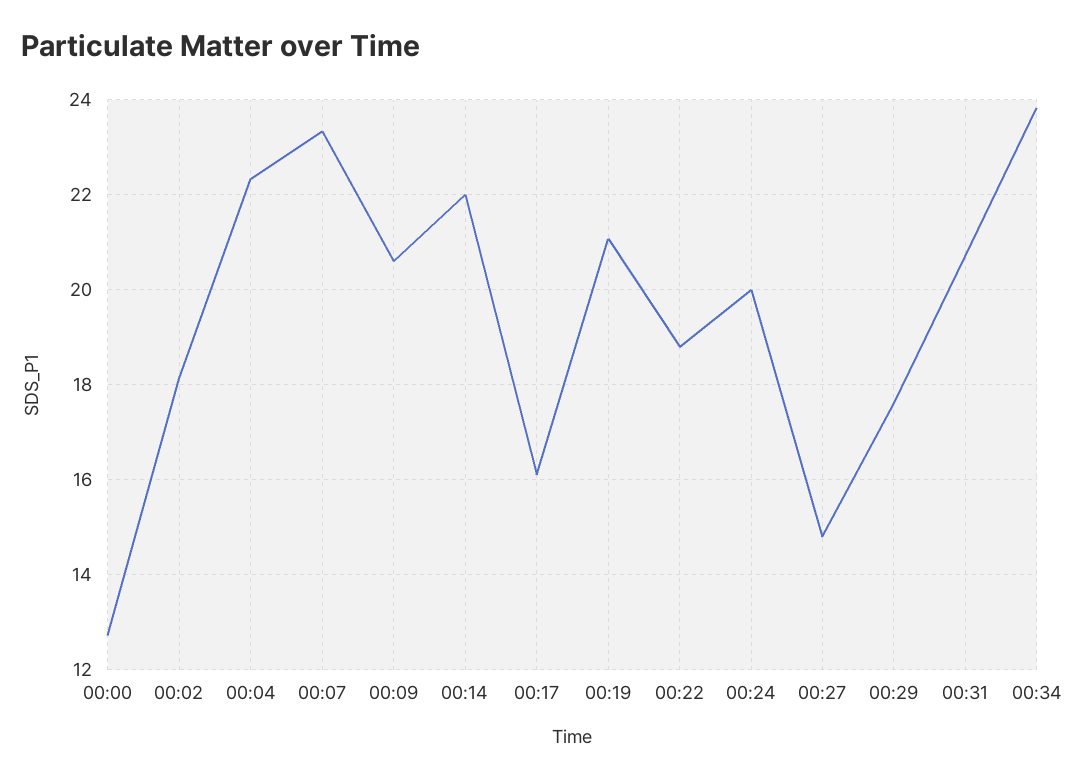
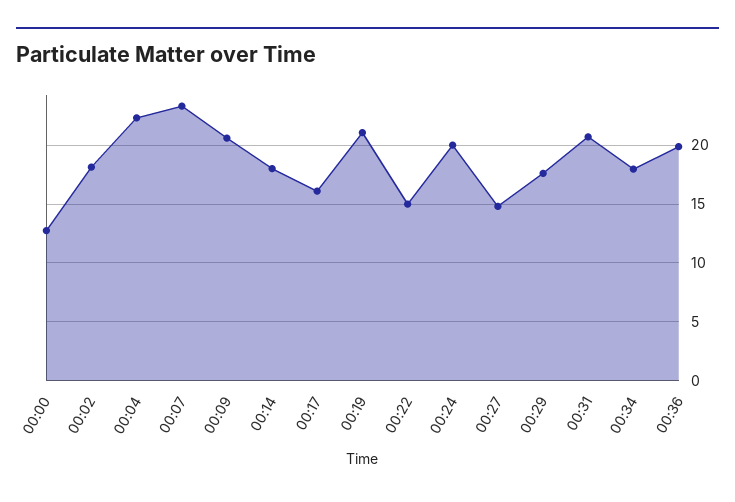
00:14: 22 -> 18
00:22: 18.8 -> 15
00:34: 23.8 -> 18
00:36: none -> 20

